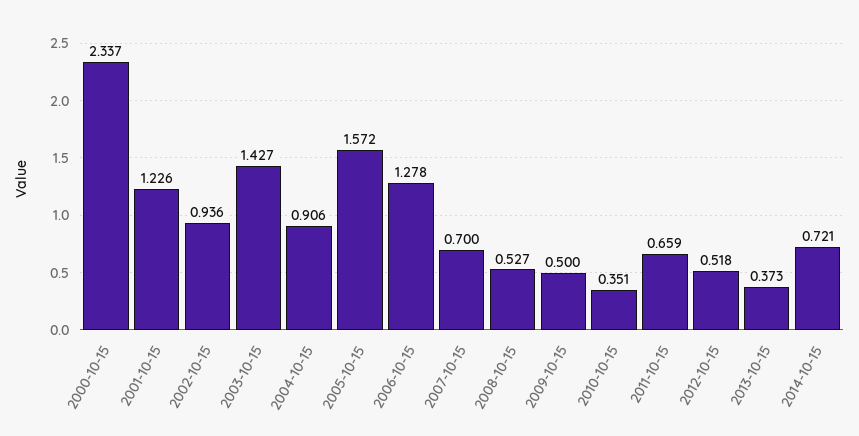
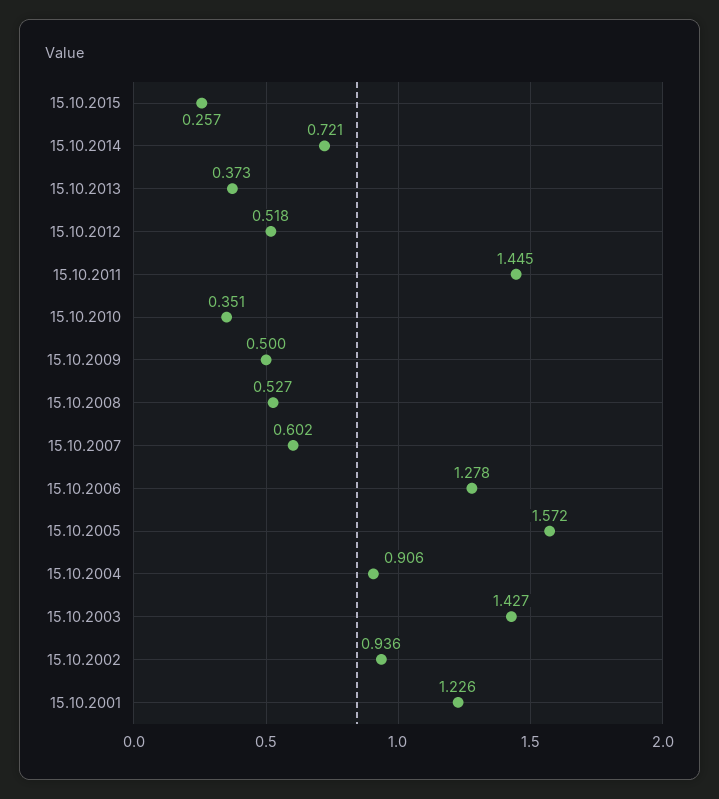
2000-10-15: 2.337 -> none
2007-10-15: 0.7 -> 0.602
2011-10-15: 0.659 -> 1.445
15.10.2015: none -> 0.257

